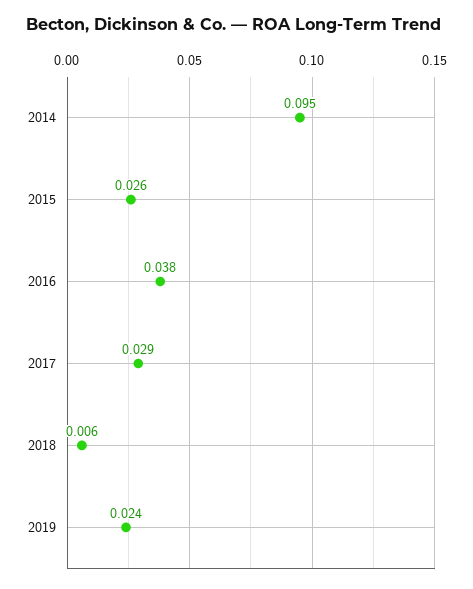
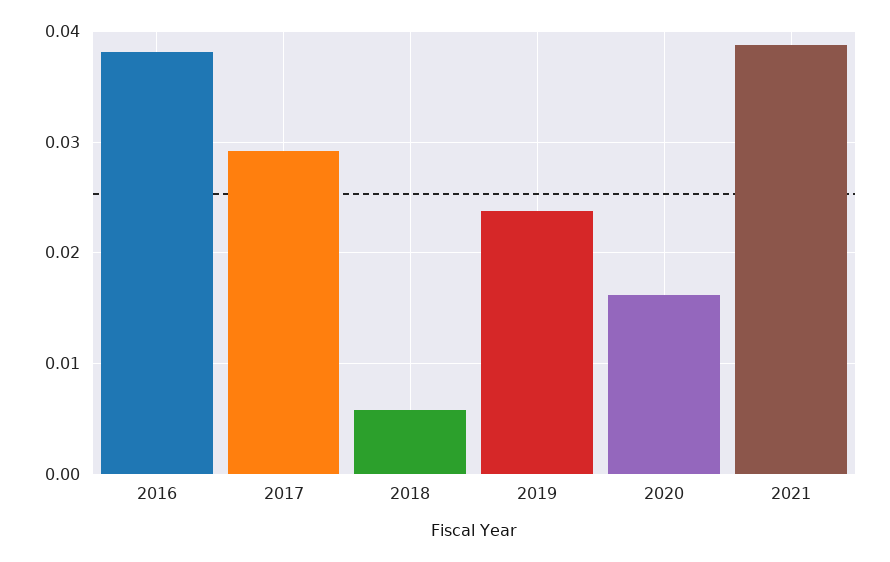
2014: 0.095 -> none
2015: 0.026 -> none
2020: none -> 0.016
2021: none -> 0.039

